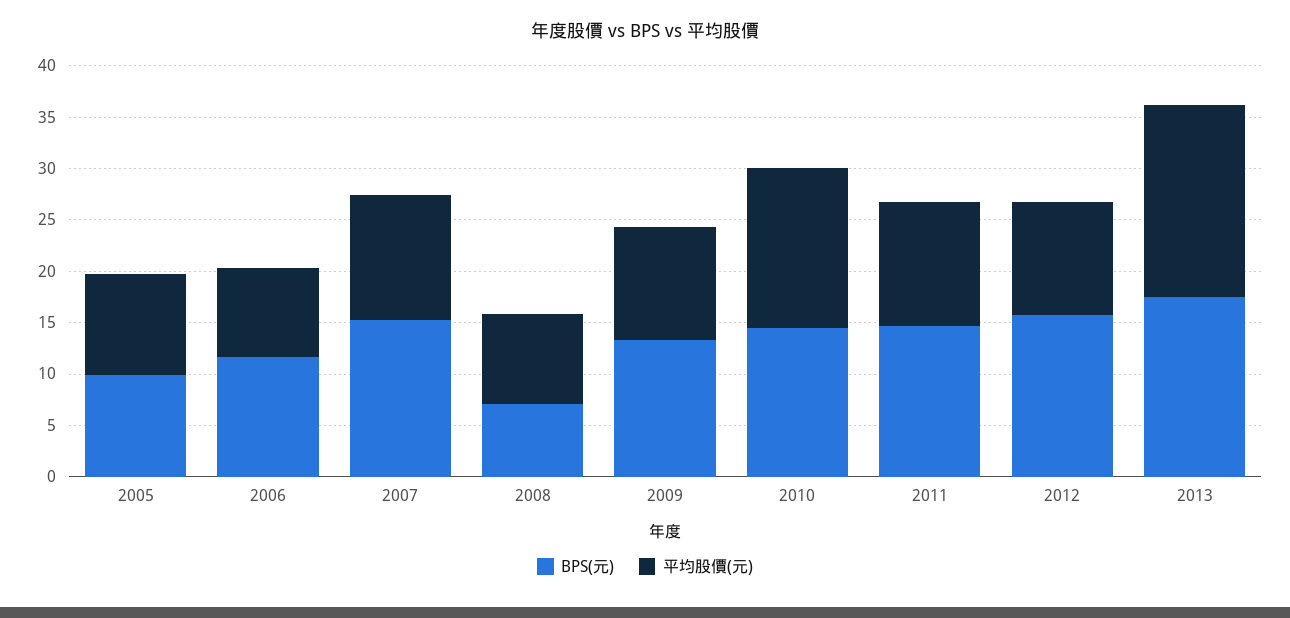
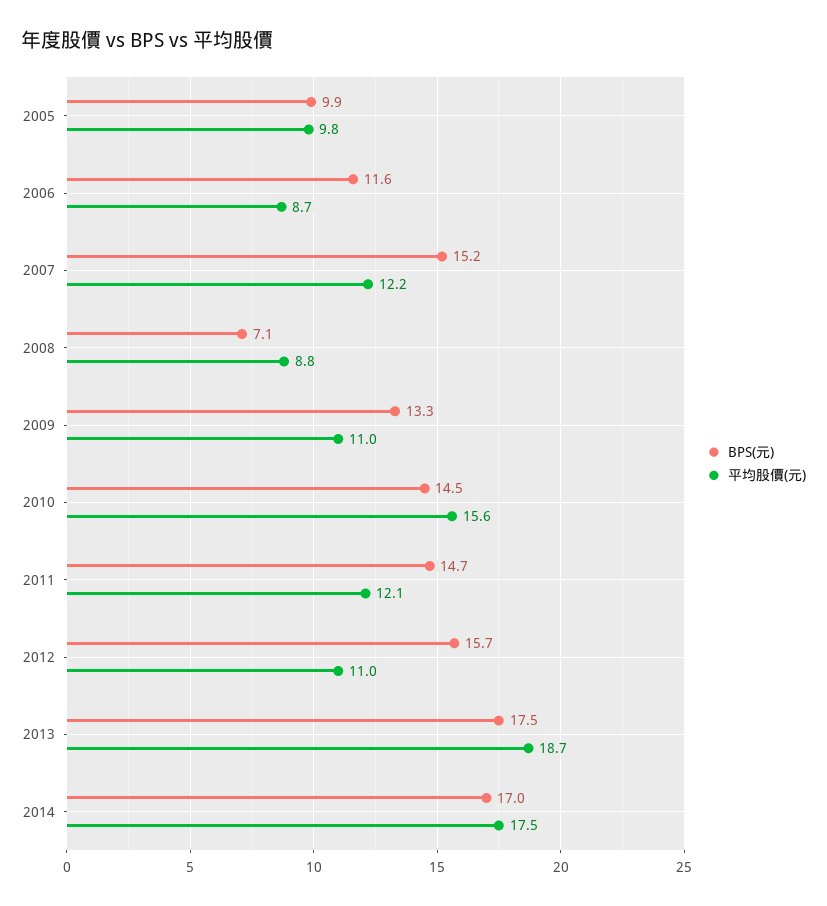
BPS(元), 2014: none -> 17
平均股價(元), 2014: none -> 17.5

